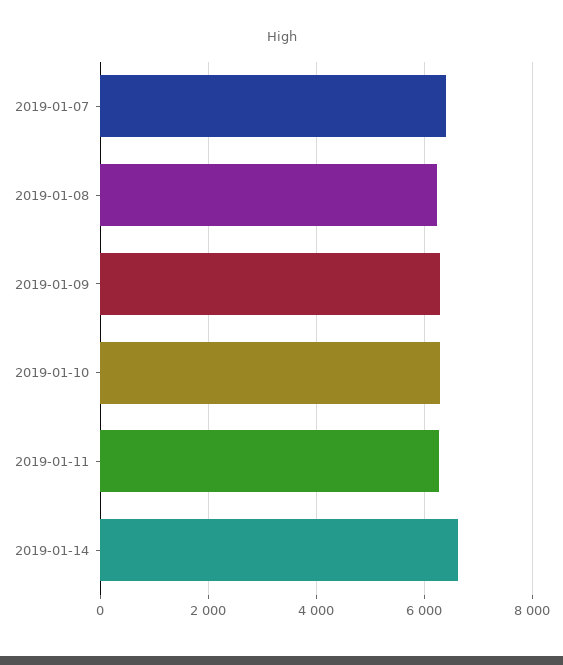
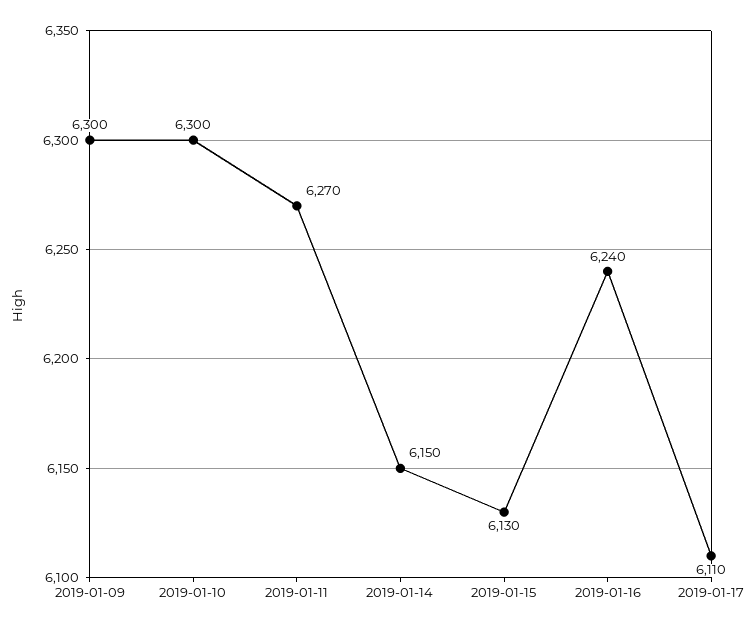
2019-01-07: 6400 -> none
2019-01-08: 6200 -> none
2019-01-14: 6600 -> 6150
2019-01-15: none -> 6130
2019-01-16: none -> 6240
2019-01-17: none -> 6110

